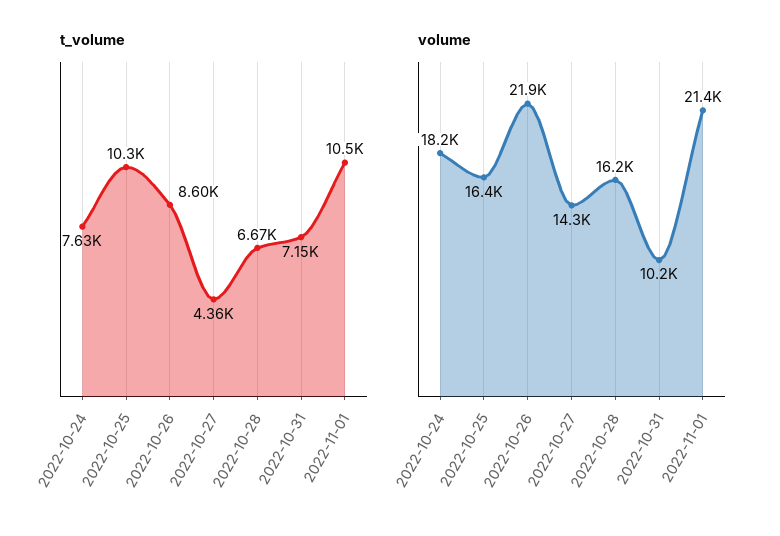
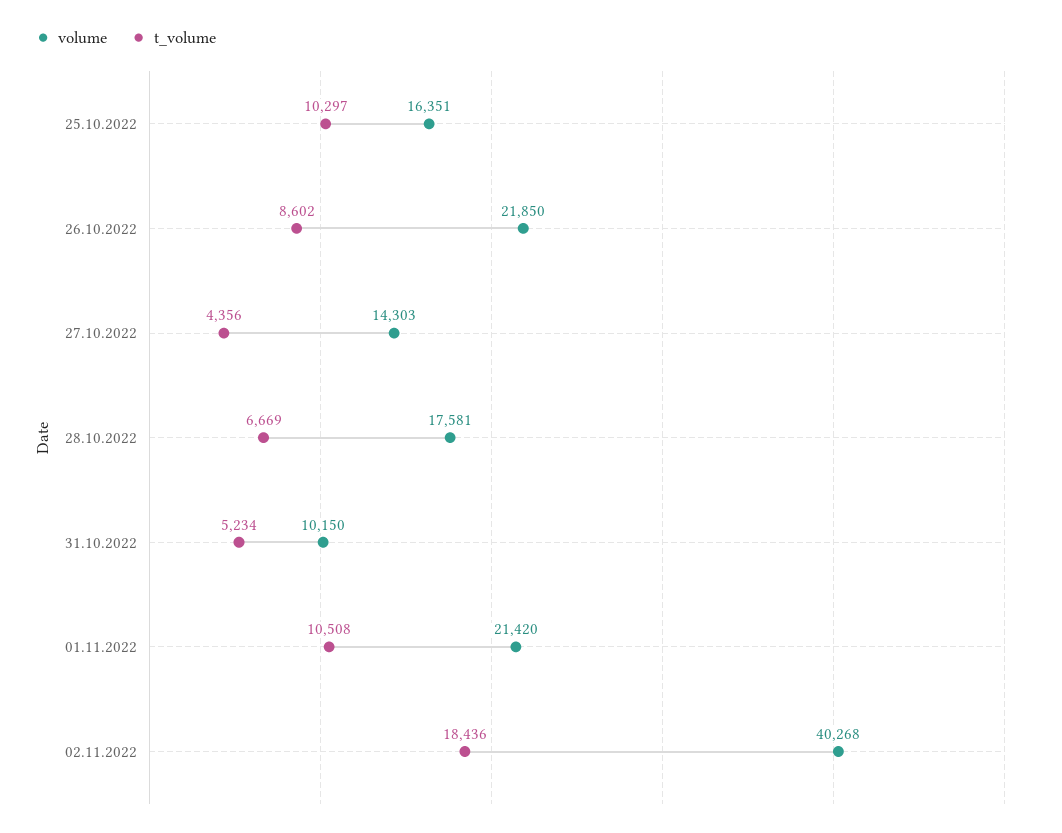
t_volume, 2022-10-24: 7630 -> none
t_volume, 2022-10-31: 7150 -> 5234
volume, 2022-10-24: 18200 -> none
volume, 2022-10-28: 16200 -> 17581
volume, 02.11.2022: none -> 40268
t_volume, 02.11.2022: none -> 18436

